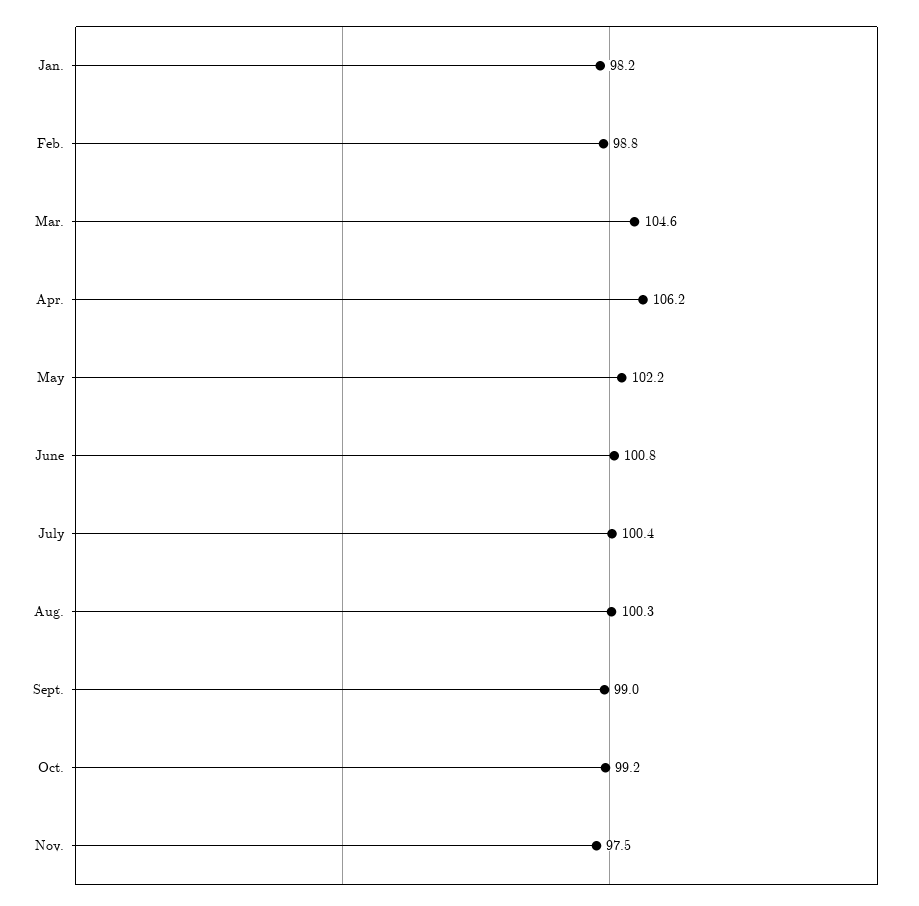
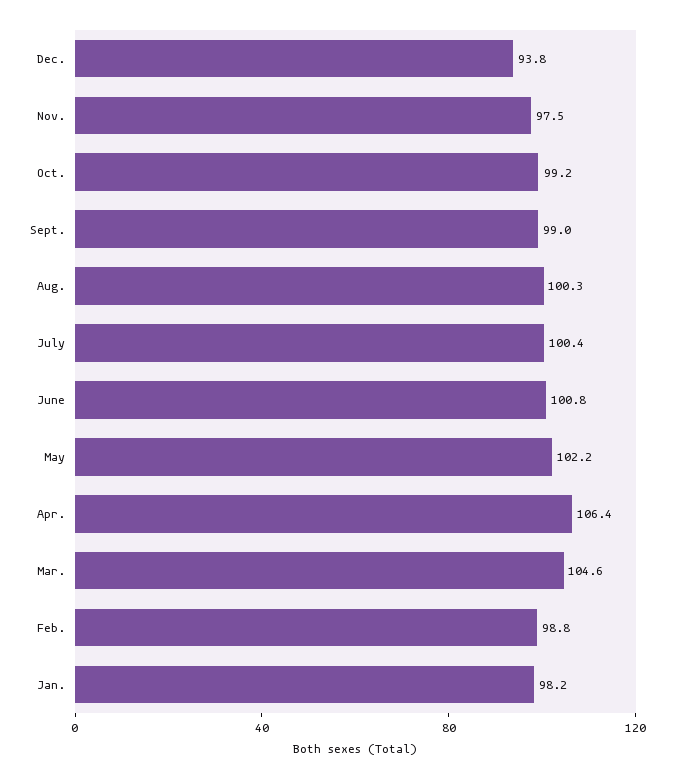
Apr.: 106.2 -> 106.4
Dec.: none -> 93.8

